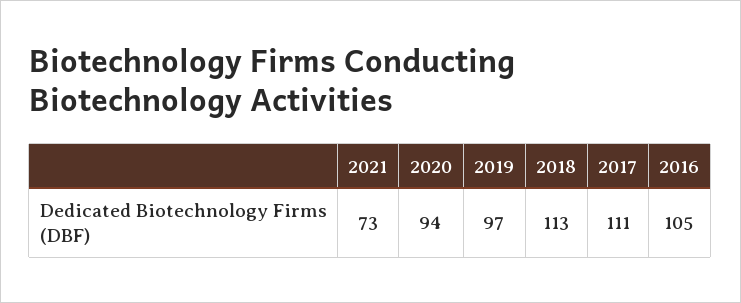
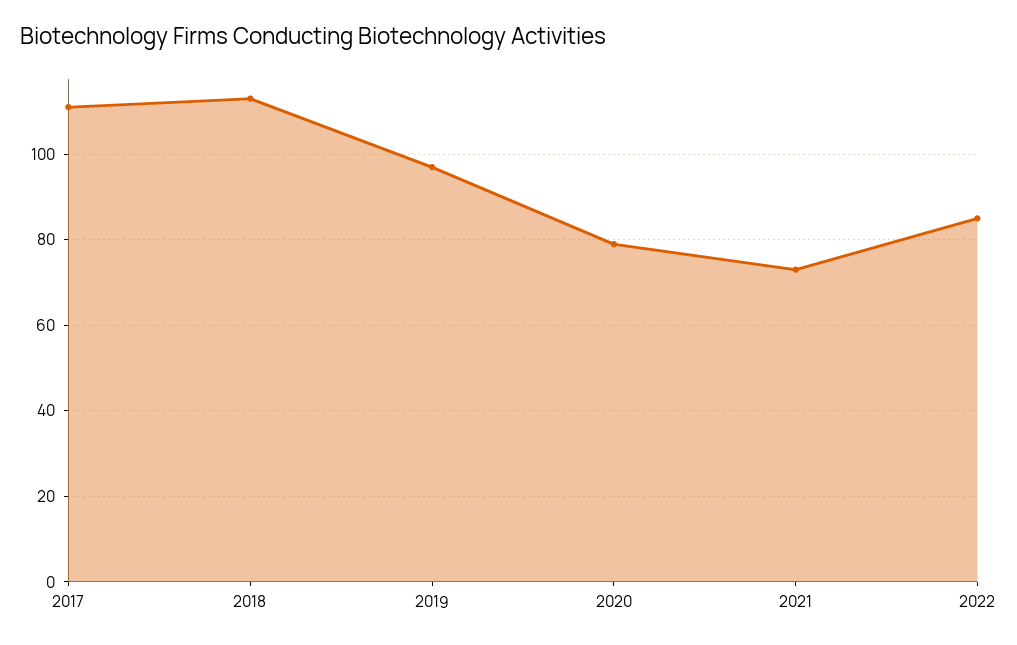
2020: 94 -> 80
2016: 105 -> none
2022: none -> 85

